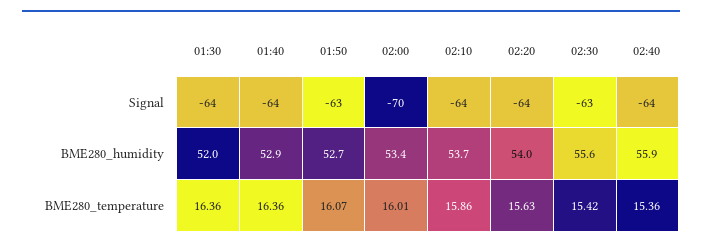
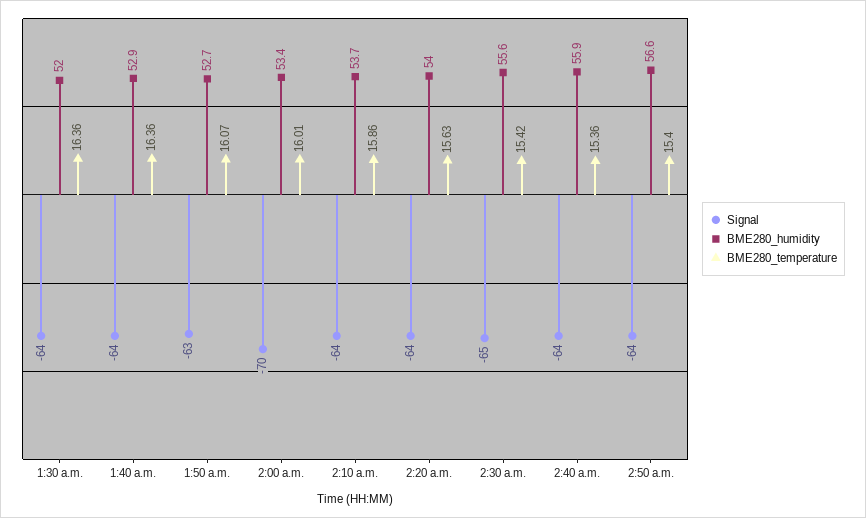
Signal, 02:30: -63 -> -65
Signal, 2:50 a.m.: none -> -64
BME280_humidity, 2:50 a.m.: none -> 56.6
BME280_temperature, 2:50 a.m.: none -> 15.4

